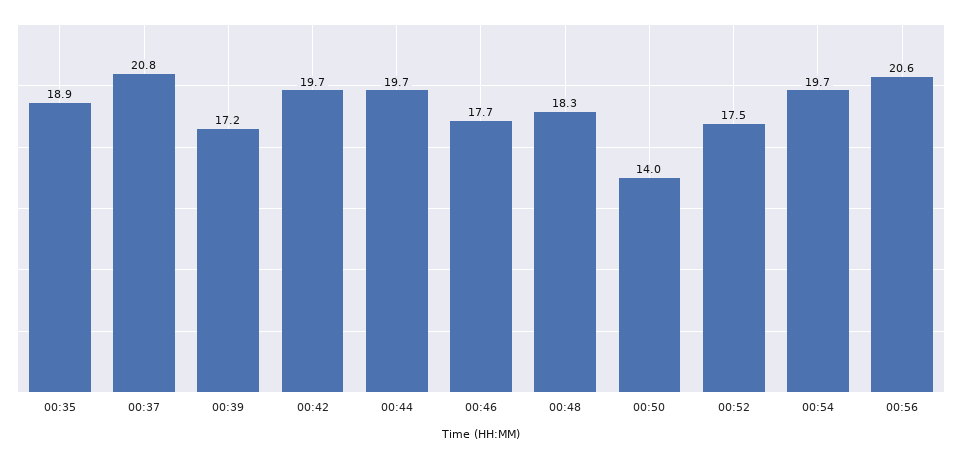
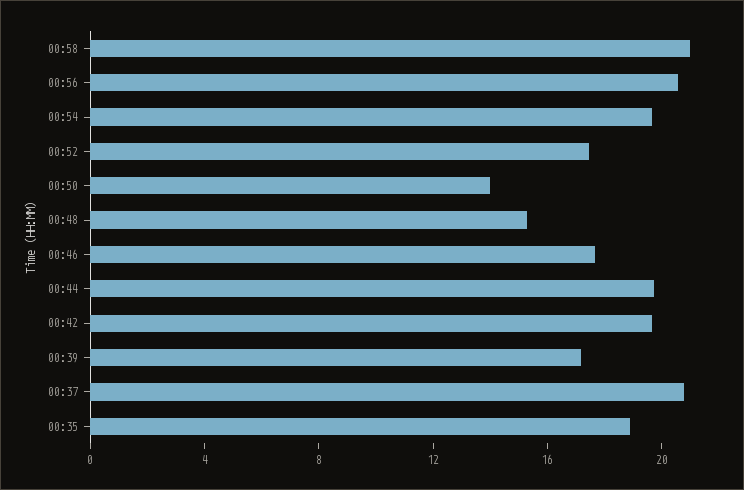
00:48: 18.3 -> 15
00:58: none -> 21

